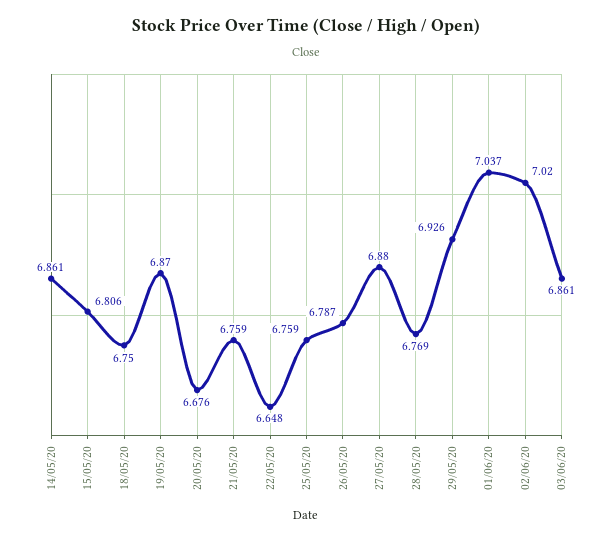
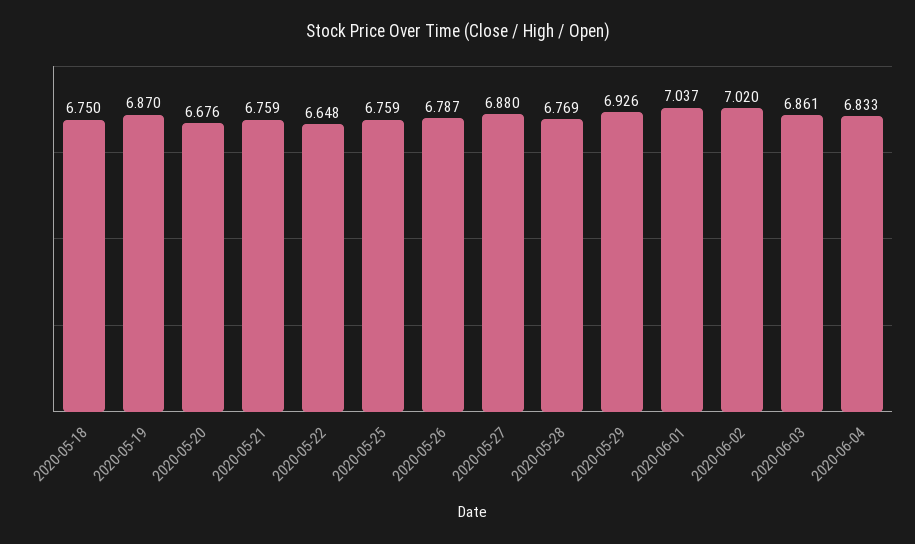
14/05/20: 6.861 -> none
15/05/20: 6.806 -> none
2020-06-04: none -> 6.833

